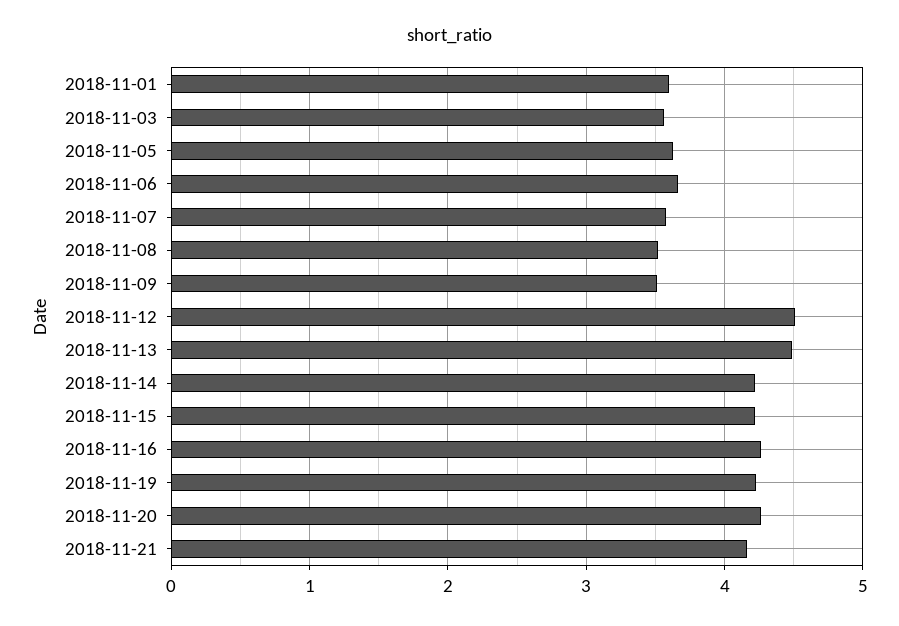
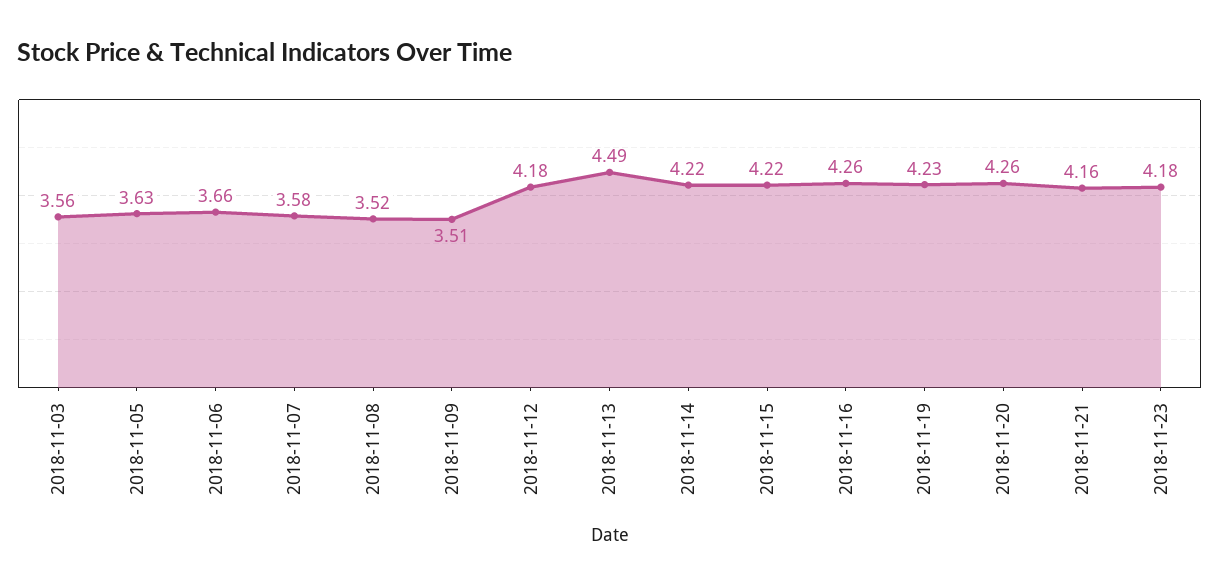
2018-11-01: 3.6 -> none
2018-11-12: 4.5 -> 4.18
2018-11-23: none -> 4.18

